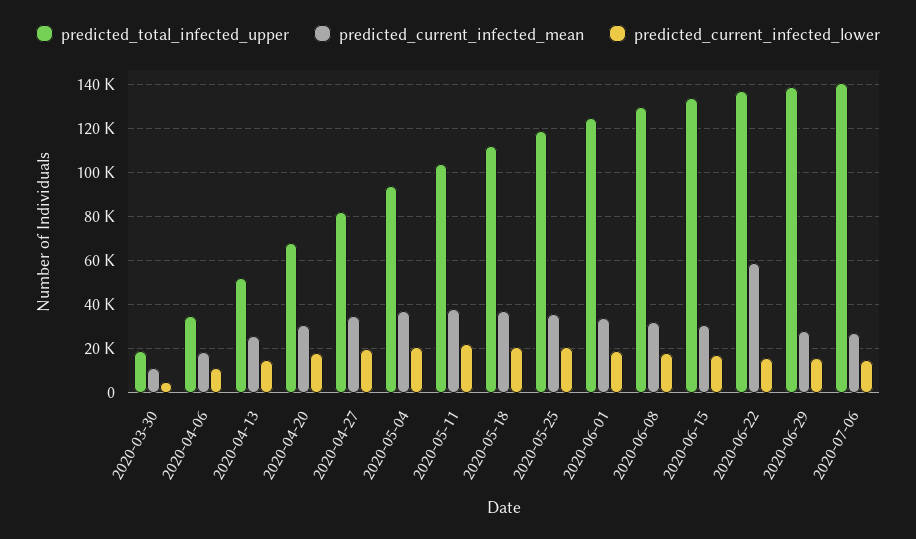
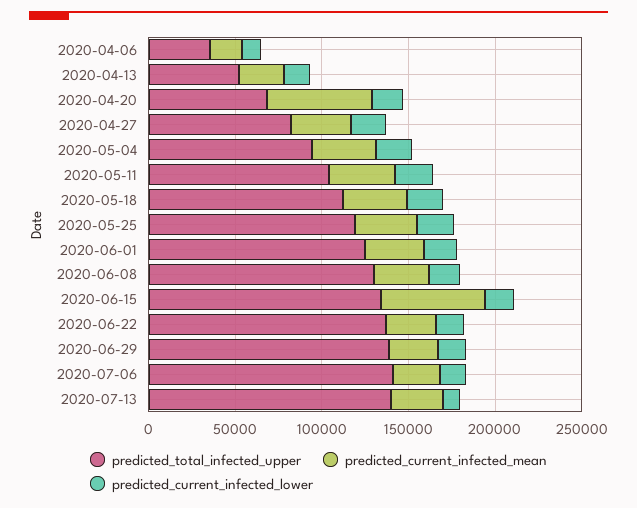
predicted_total_infected_upper, 2020-03-30: 20000 -> none
predicted_current_infected_mean, 2020-03-30: 10000 -> none
predicted_current_infected_lower, 2020-03-30: 5000 -> none
predicted_current_infected_mean, 2020-04-20: 30000 -> 60000
predicted_current_infected_mean, 2020-06-15: 30000 -> 60000
predicted_current_infected_mean, 2020-06-22: 60000 -> 30000
predicted_total_infected_upper, 2020-07-13: none -> 140000
predicted_current_infected_mean, 2020-07-13: none -> 30000
predicted_current_infected_lower, 2020-07-13: none -> 10000

